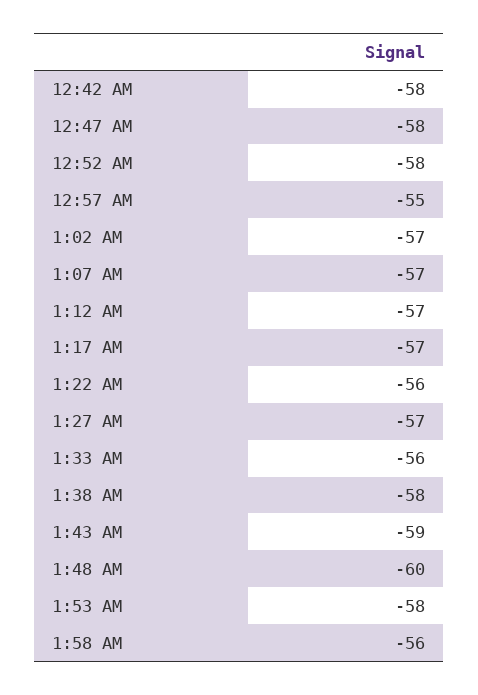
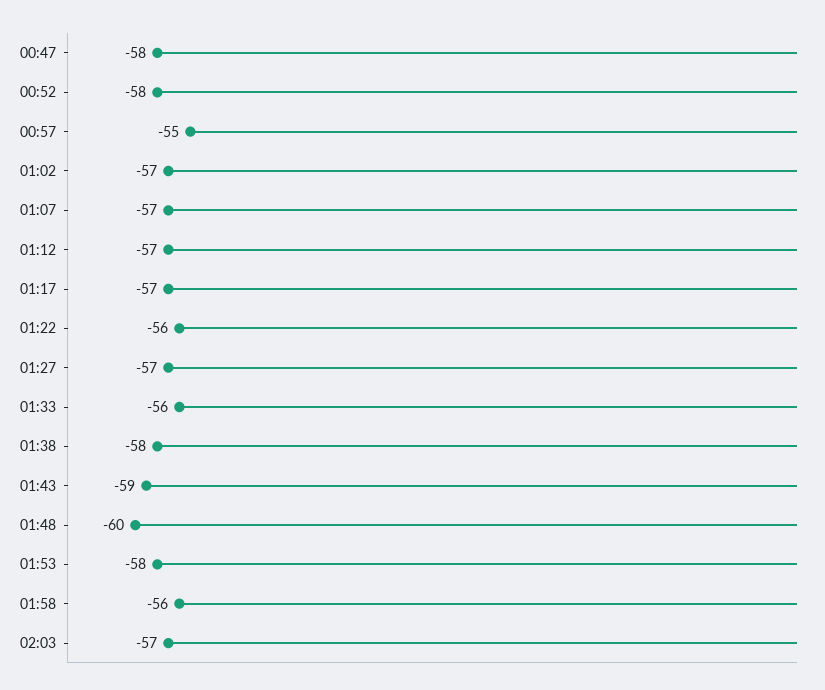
12:42 AM: -58 -> none
02:03: none -> -57

